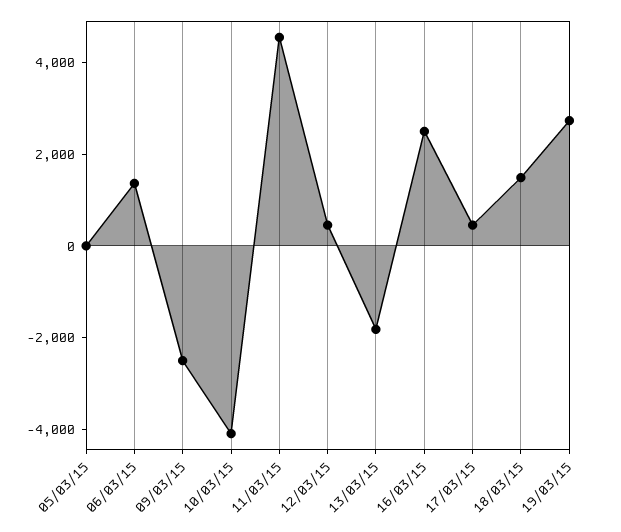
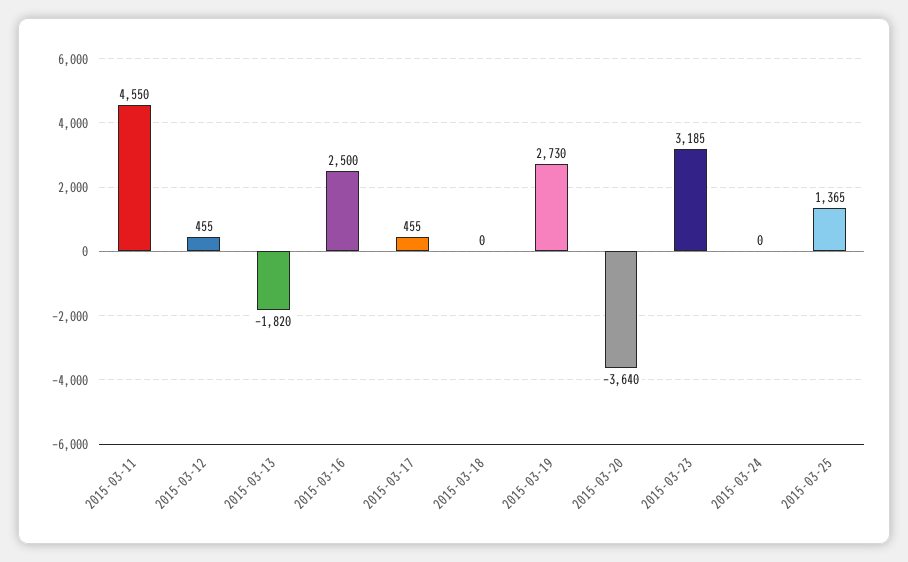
05/03/15: 0 -> none
06/03/15: 1500 -> none
09/03/15: -2500 -> none
10/03/15: -4000 -> none
18/03/15: 1500 -> 0
2015-03-20: none -> -3640
2015-03-23: none -> 3185
2015-03-24: none -> 0
2015-03-25: none -> 1365

